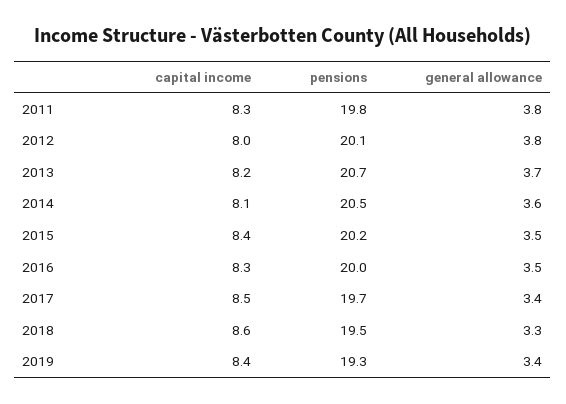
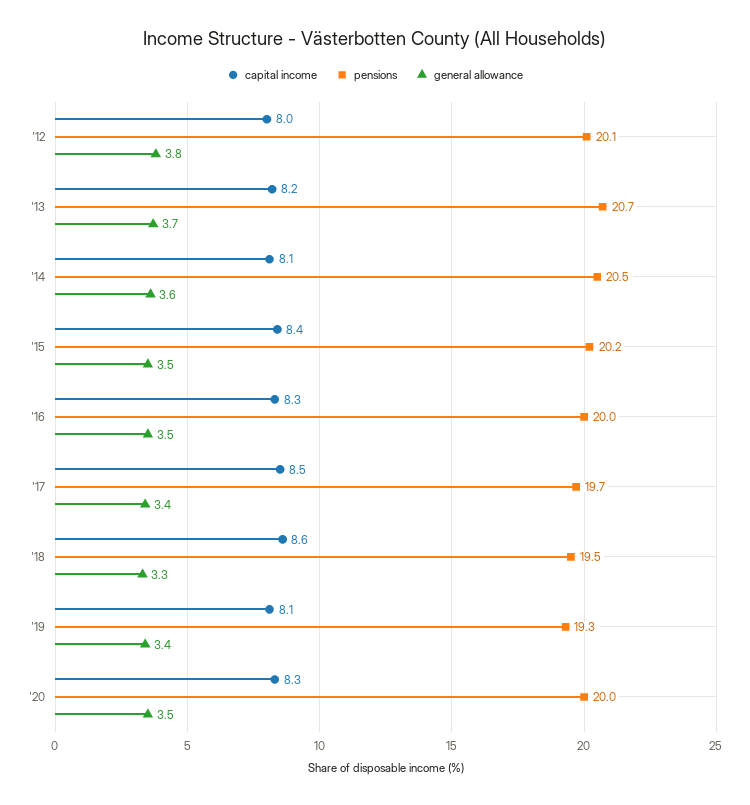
capital income, 2011: 8.3 -> none
pensions, 2011: 19.8 -> none
general allowance, 2011: 3.8 -> none
capital income, 2019: 8.4 -> 8.1
capital income, '20: none -> 8.3
pensions, '20: none -> 20
general allowance, '20: none -> 3.5

